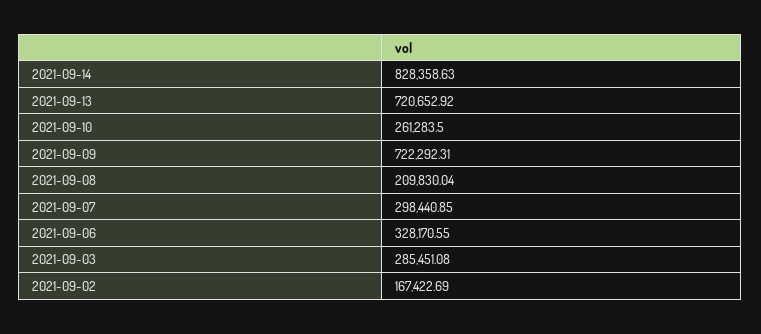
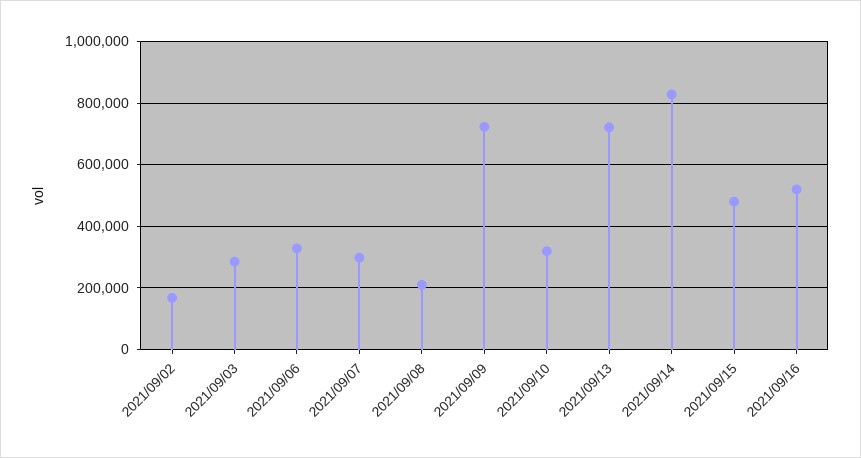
2021-09-10: 261283.5 -> 320000
2021/09/15: none -> 480000
2021/09/16: none -> 520000

